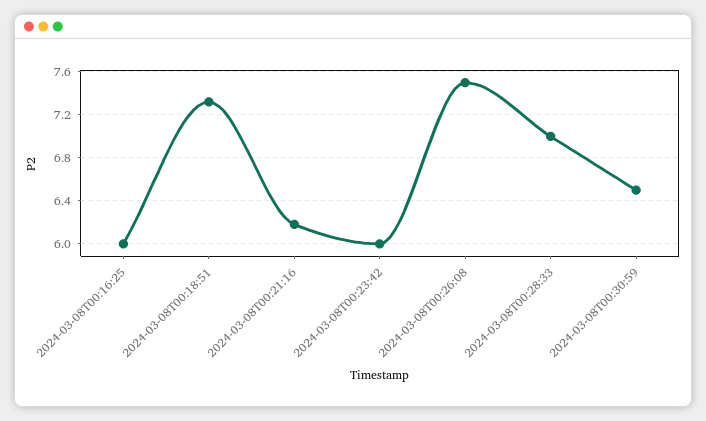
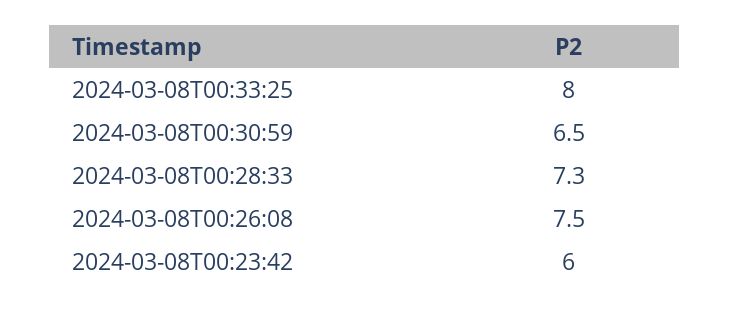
2024-03-08T00:16:25: 6 -> none
2024-03-08T00:18:51: 7.3 -> none
2024-03-08T00:21:16: 6.2 -> none
2024-03-08T00:28:33: 7 -> 7.3
2024-03-08T00:33:25: none -> 8

